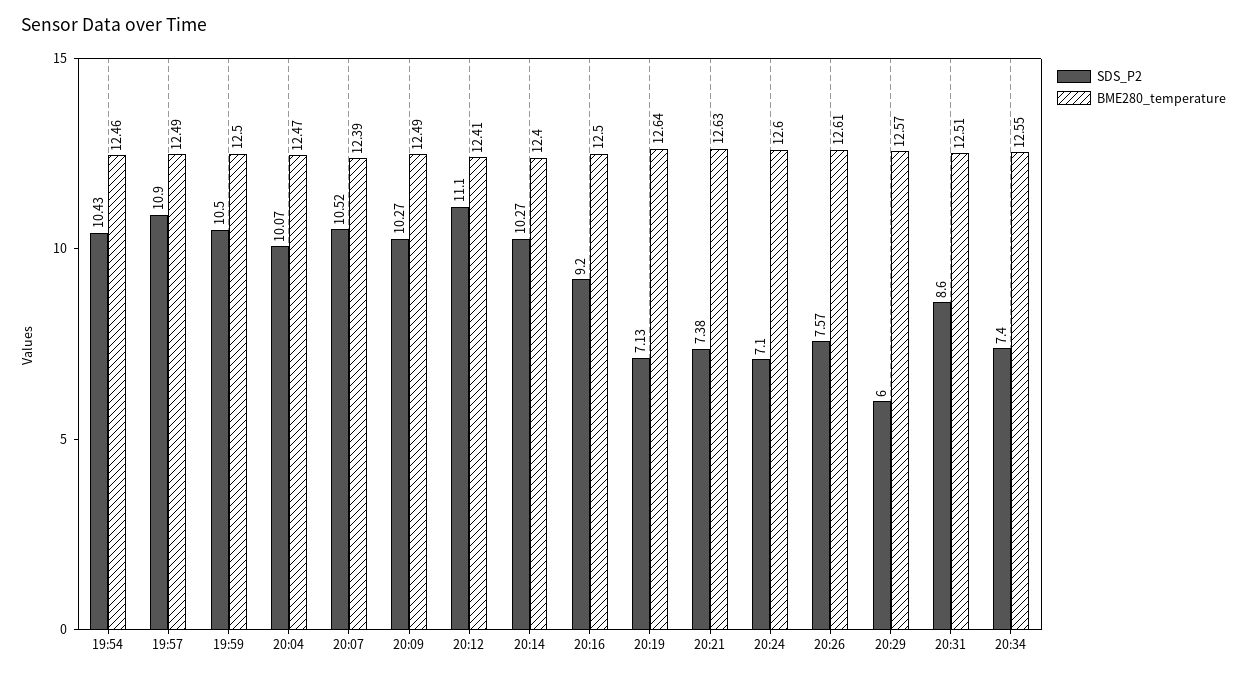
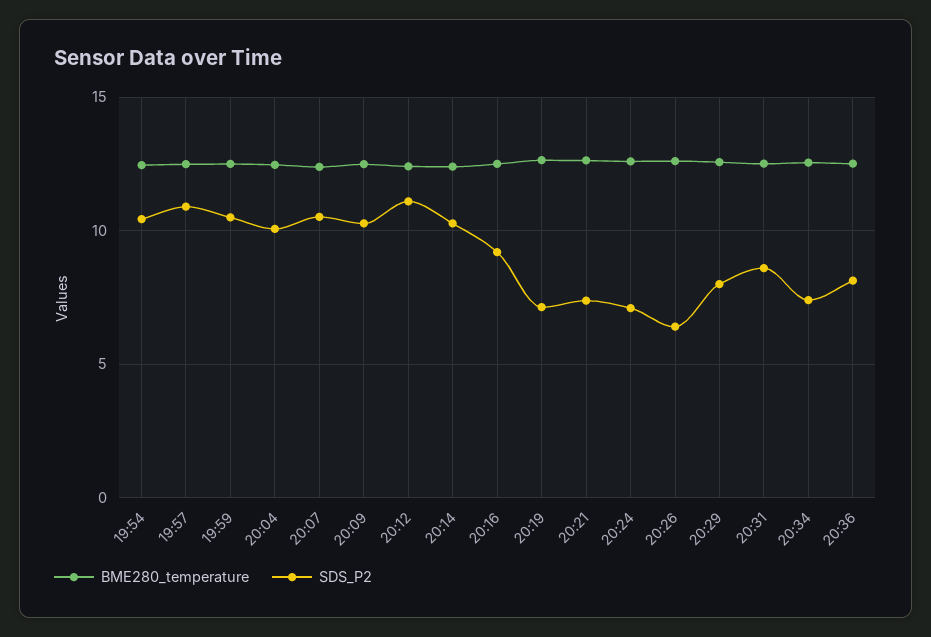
SDS_P2, 20:26: 7.57 -> 6.5
SDS_P2, 20:29: 6 -> 8
BME280_temperature, 20:36: none -> 12.5
SDS_P2, 20:36: none -> 8

